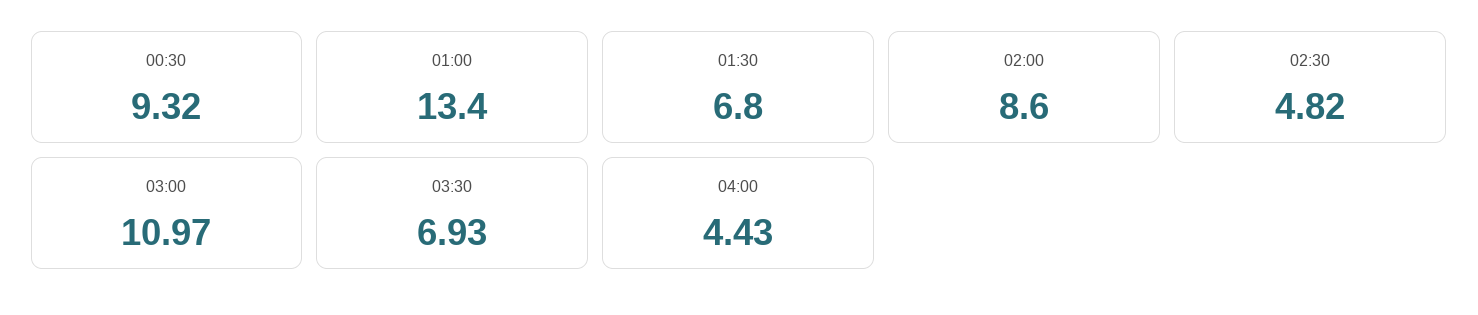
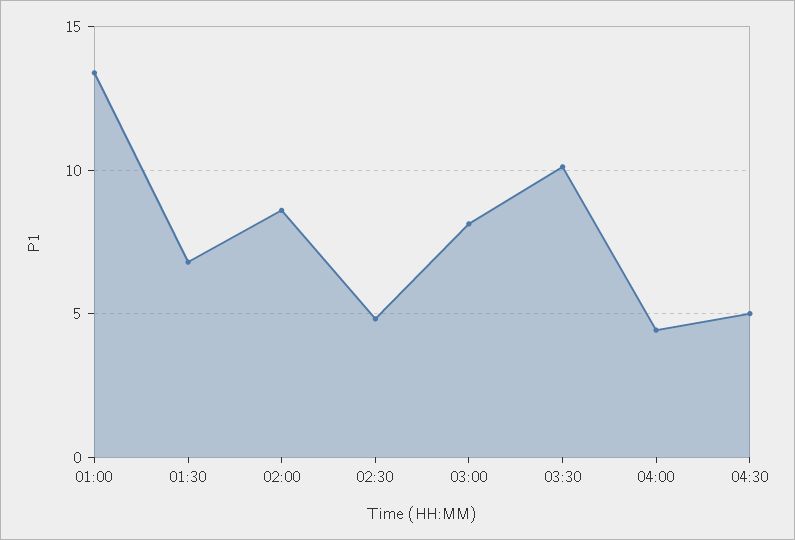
00:30: 9.32 -> none
03:00: 10.97 -> 8
03:30: 6.93 -> 10
04:30: none -> 5

